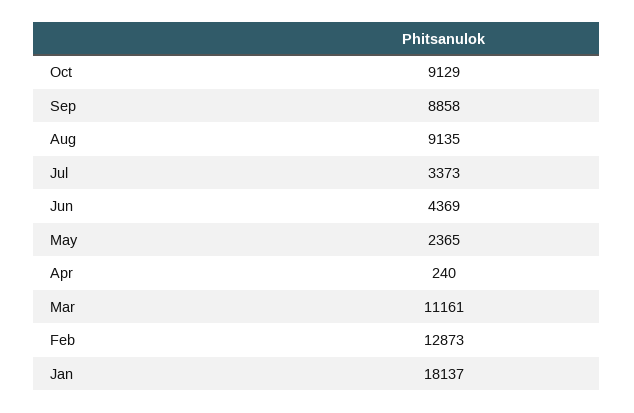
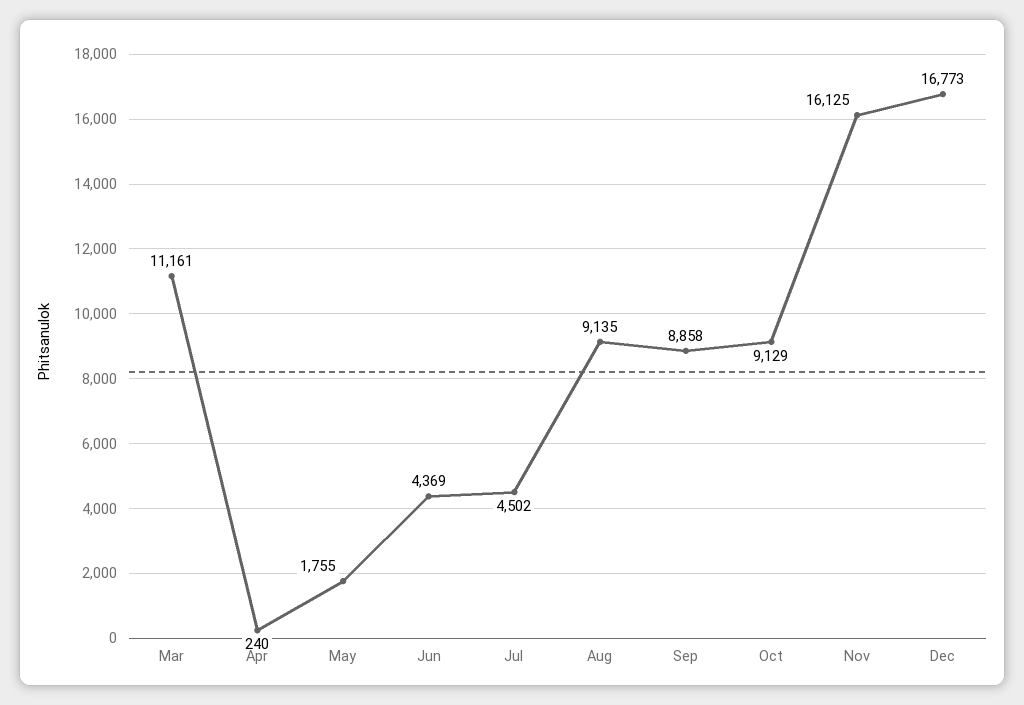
Jul: 3373 -> 4502
May: 2365 -> 1755
Feb: 12873 -> none
Jan: 18137 -> none
Nov: none -> 16125
Dec: none -> 16773

